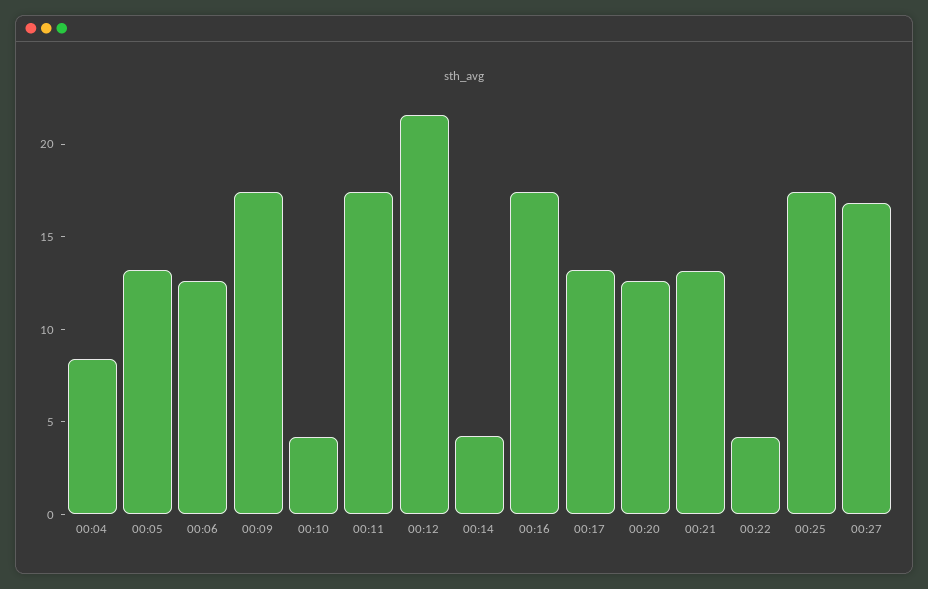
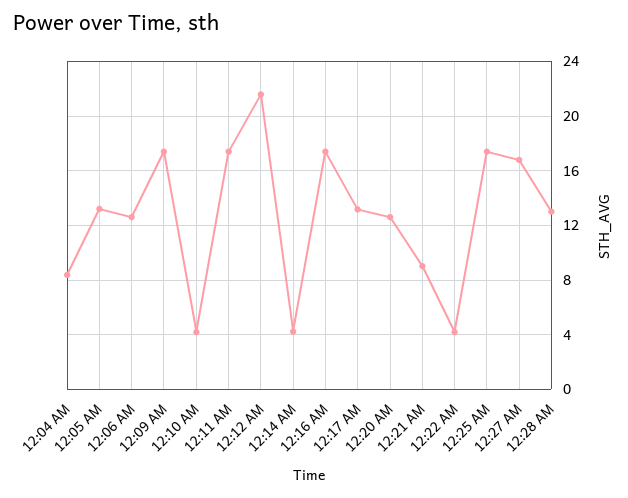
00:21: 13 -> 9
12:28 AM: none -> 13

